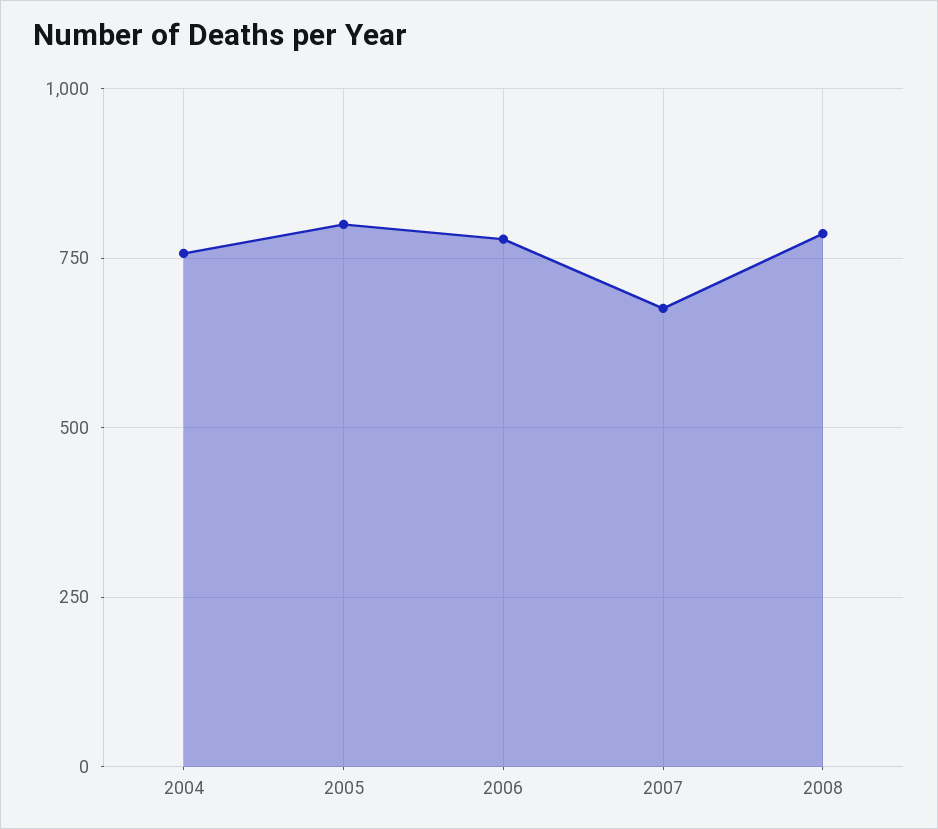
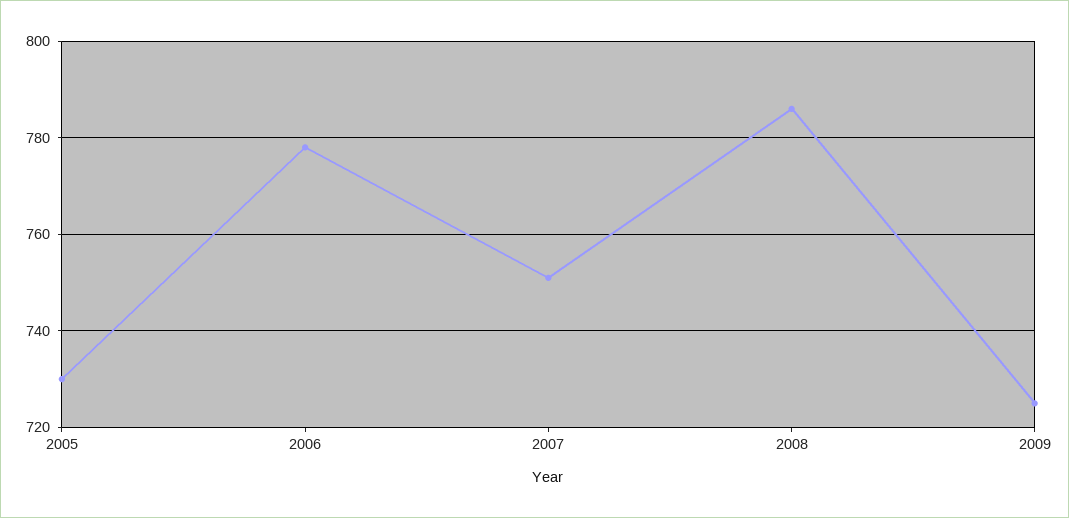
2004: 750 -> none
2005: 800 -> 730
2007: 675 -> 750
2009: none -> 725

